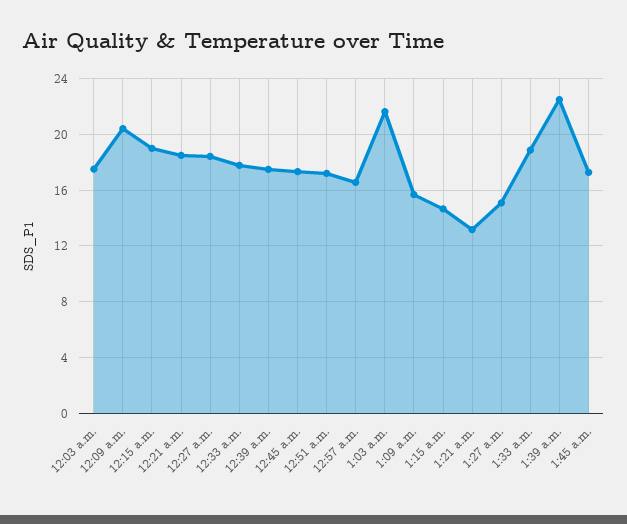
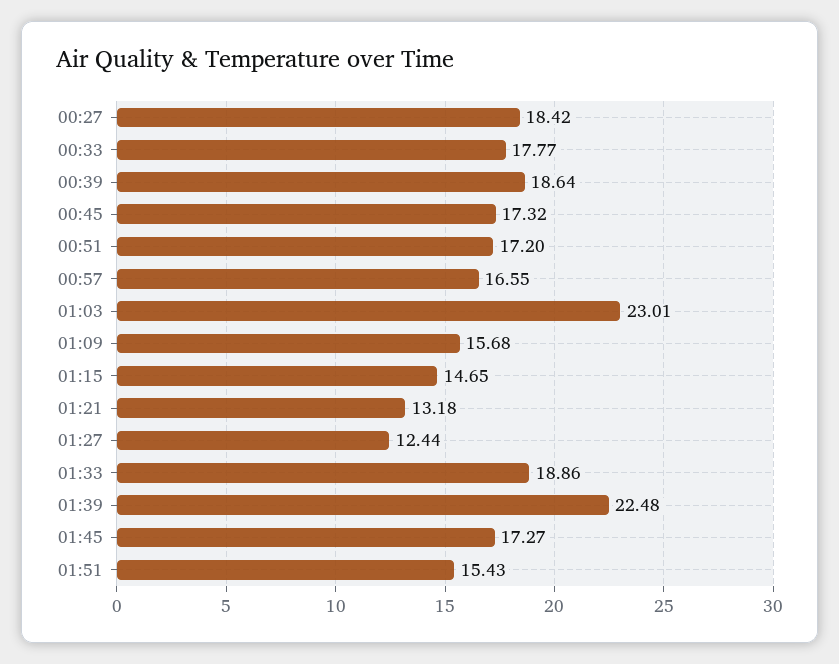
12:03 a.m.: 17.5 -> none
12:09 a.m.: 20.5 -> none
12:15 a.m.: 19 -> none
12:21 a.m.: 18.5 -> none
12:39 a.m.: 17.5 -> 18.64
1:03 a.m.: 21.5 -> 23.01
1:27 a.m.: 15 -> 12.44
01:51: none -> 15.43

